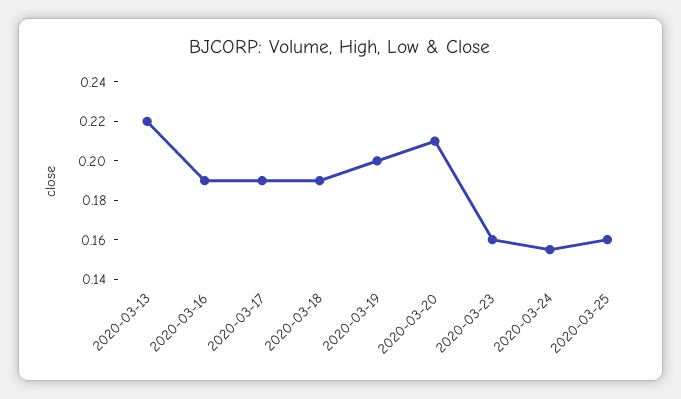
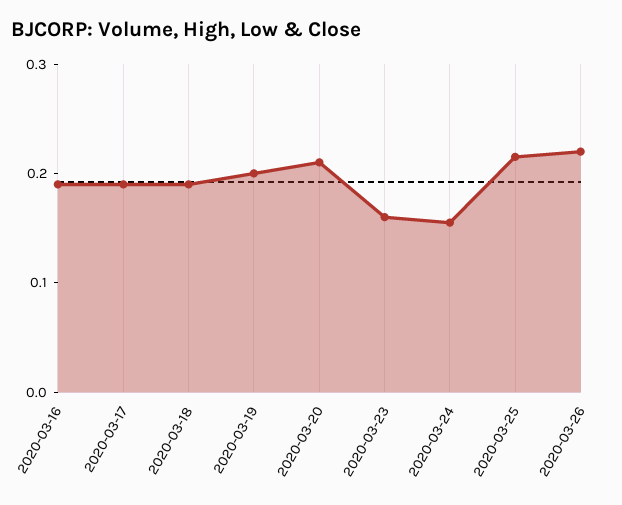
2020-03-13: 0.22 -> none
2020-03-25: 0.16 -> 0.22
2020-03-26: none -> 0.22

